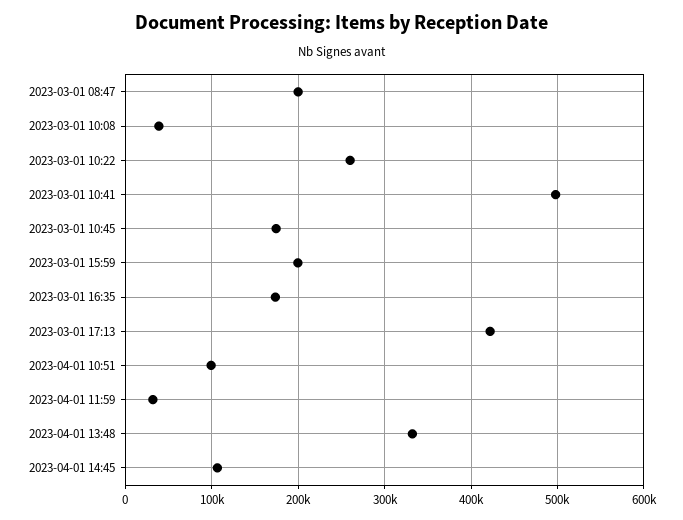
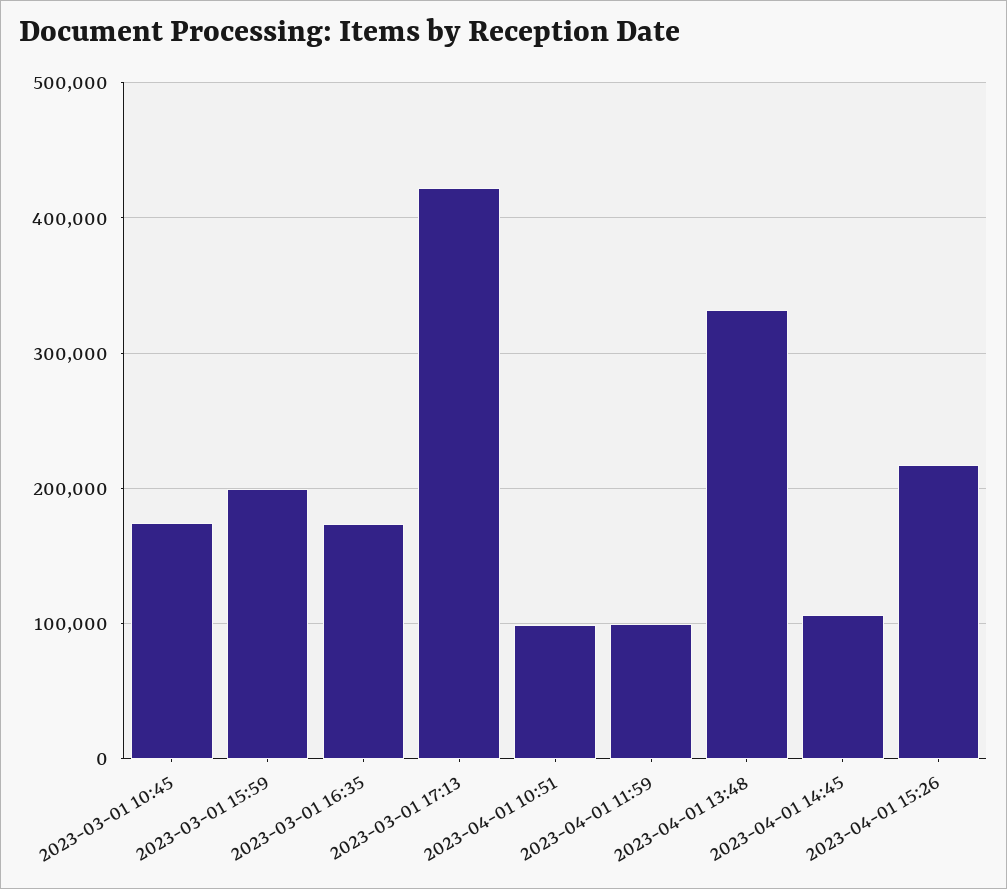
2023-03-01 08:47: 200000 -> none
2023-03-01 10:08: 40000 -> none
2023-03-01 10:22: 260000 -> none
2023-03-01 10:41: 500000 -> none
2023-04-01 11:59: 30000 -> 100000
2023-04-01 15:26: none -> 220000

